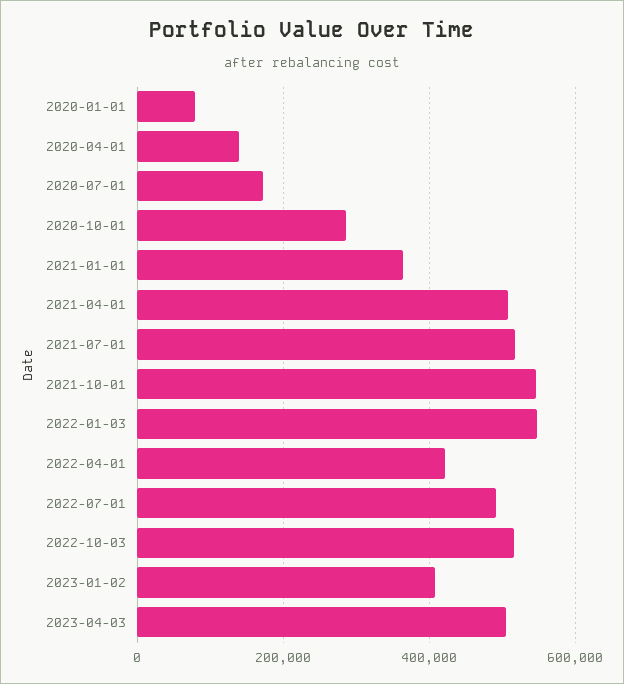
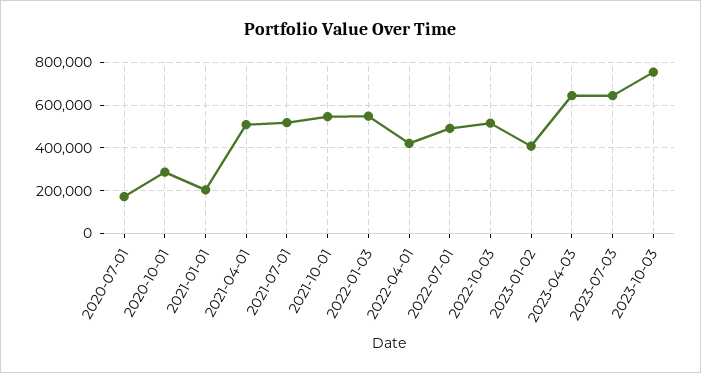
2020-01-01: 80000 -> none
2020-04-01: 140000 -> none
2021-01-01: 360000 -> 200000
2023-04-03: 500000 -> 650000
2023-07-03: none -> 650000
2023-10-03: none -> 750000

